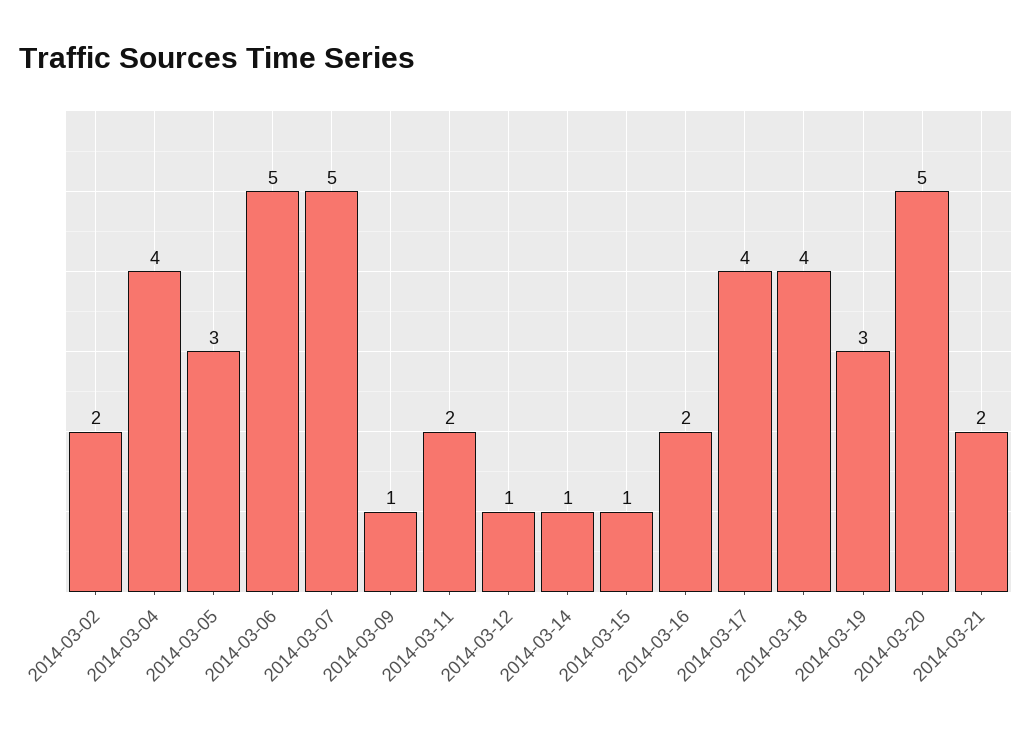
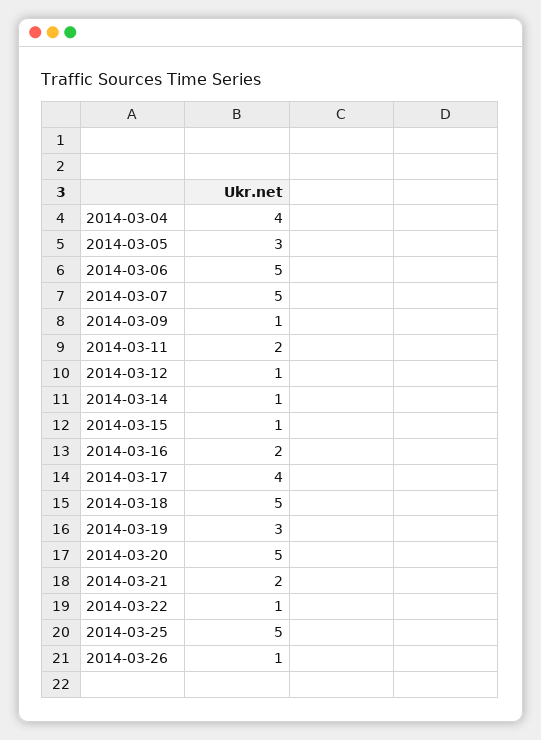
2014-03-02: 2 -> none
2014-03-18: 4 -> 5
2014-03-22: none -> 1
2014-03-25: none -> 5
2014-03-26: none -> 1

